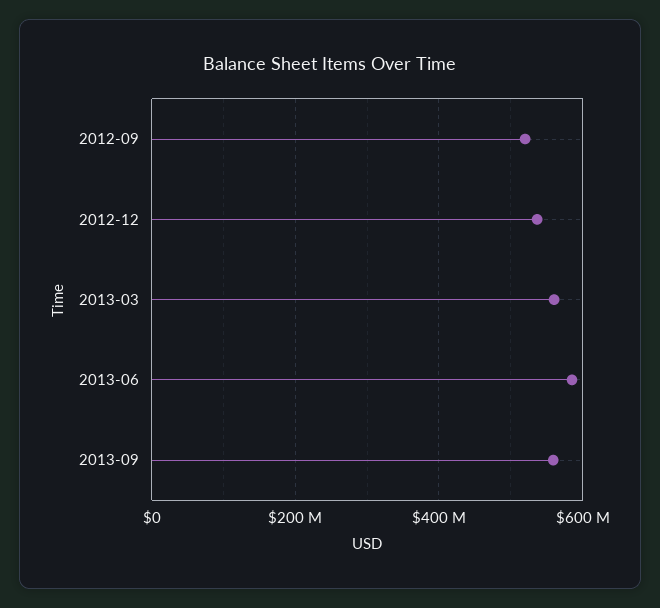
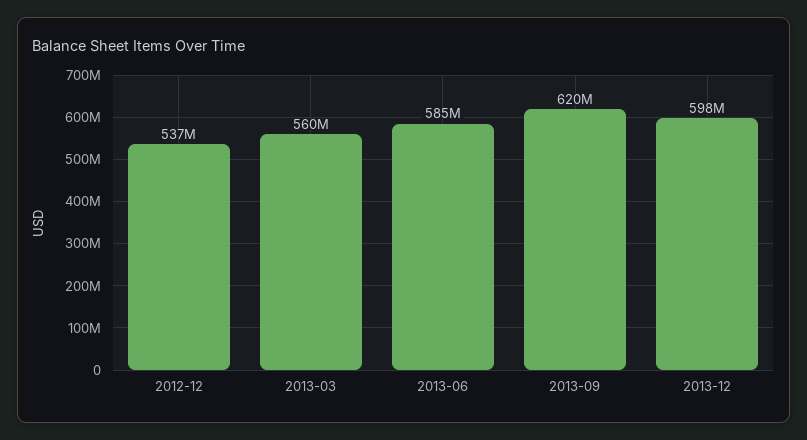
2012-09: 520000000 -> none
2013-09: 560000000 -> 620000000
2013-12: none -> 598000000

